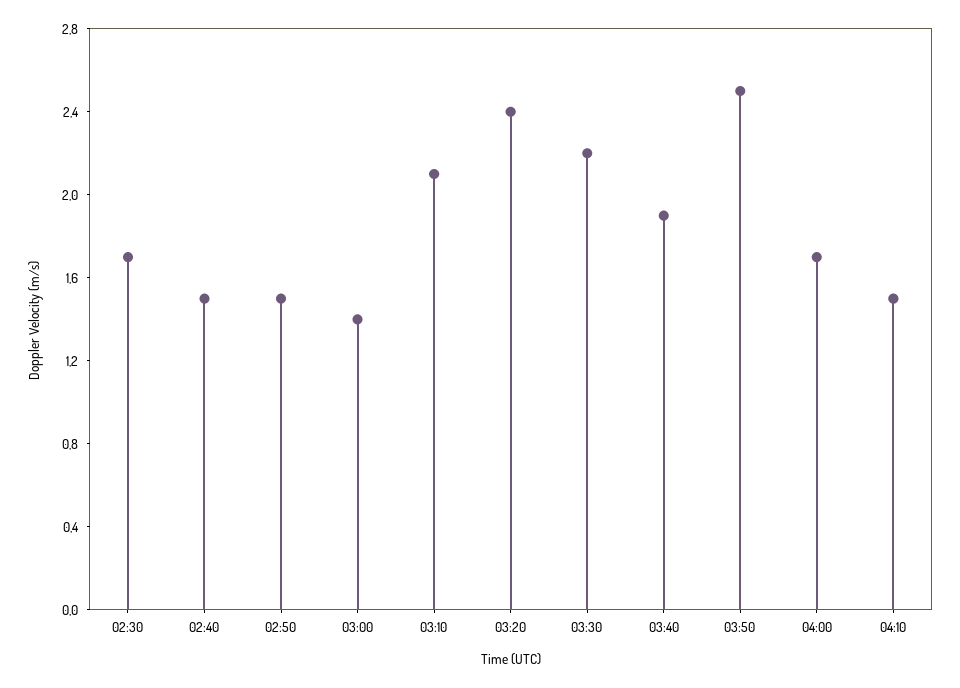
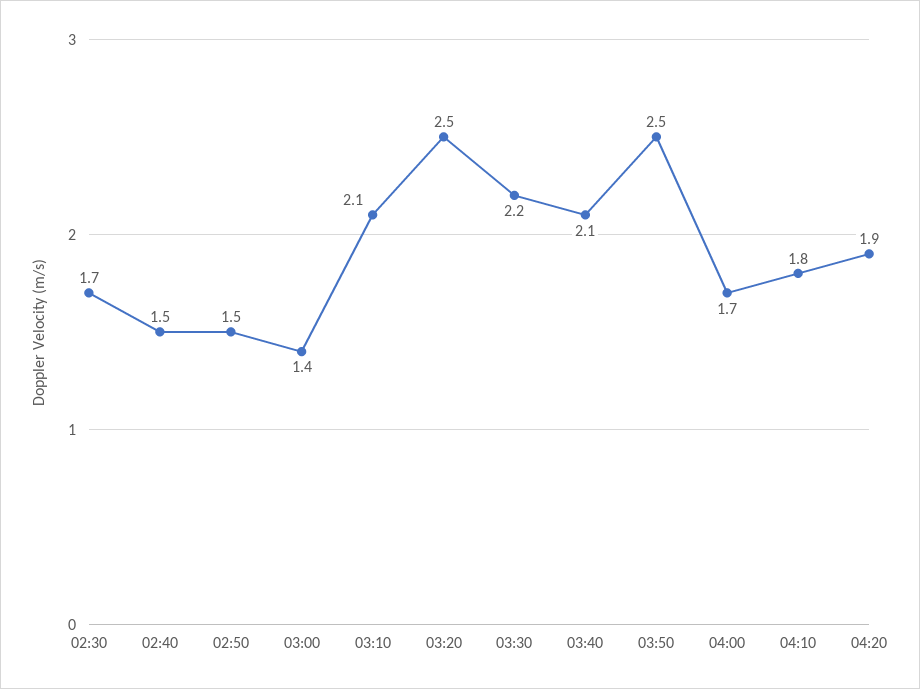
03:20: 2.4 -> 2.5
03:40: 1.9 -> 2.1
04:10: 1.5 -> 1.8
04:20: none -> 1.9

